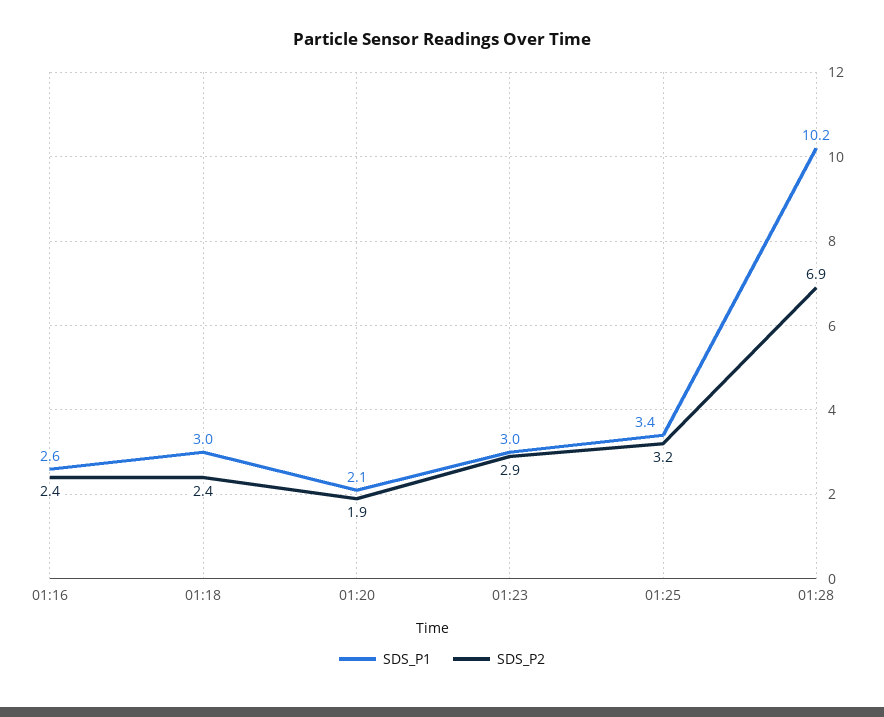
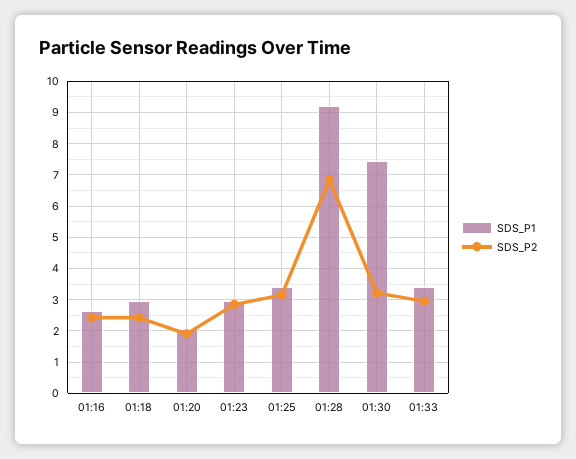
SDS_P1, 01:28: 10.2 -> 9.2
SDS_P1, 01:30: none -> 7.4
SDS_P2, 01:30: none -> 3.2
SDS_P1, 01:33: none -> 3.4
SDS_P2, 01:33: none -> 3

